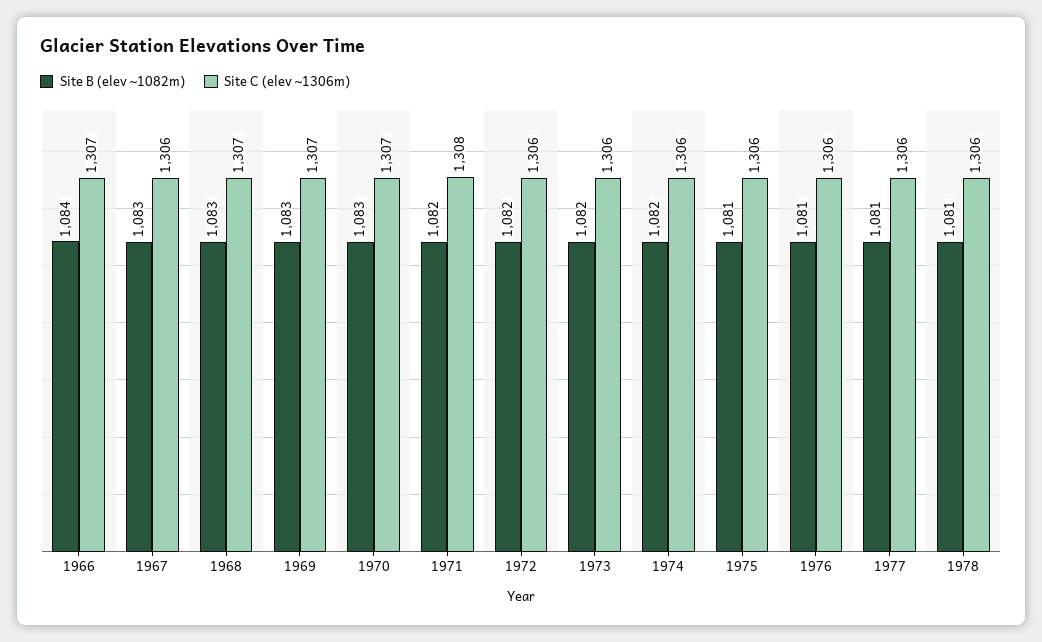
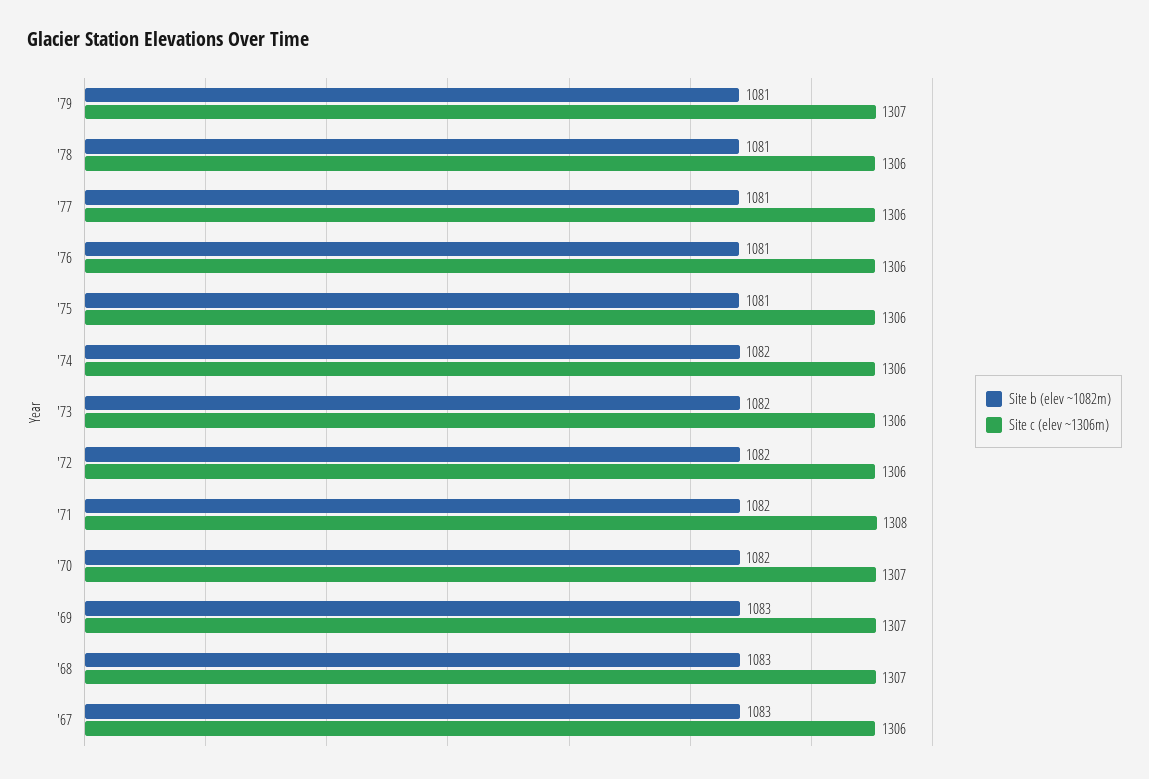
Site B (elev ~1082m), 1966: 1084 -> none
Site C (elev ~1306m), 1966: 1307 -> none
Site B (elev ~1082m), 1970: 1083 -> 1082
Site B (elev ~1082m), '79: none -> 1081
Site C (elev ~1306m), '79: none -> 1307

